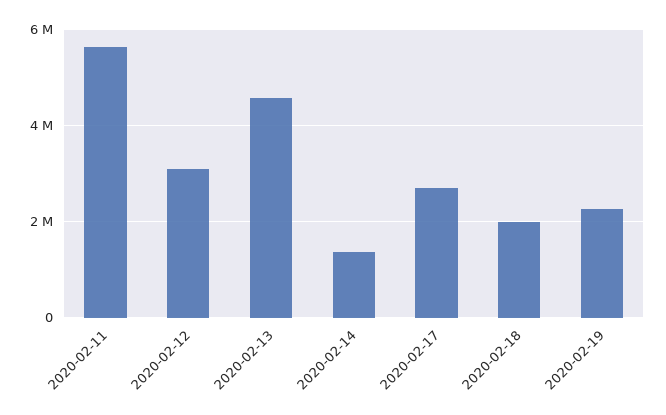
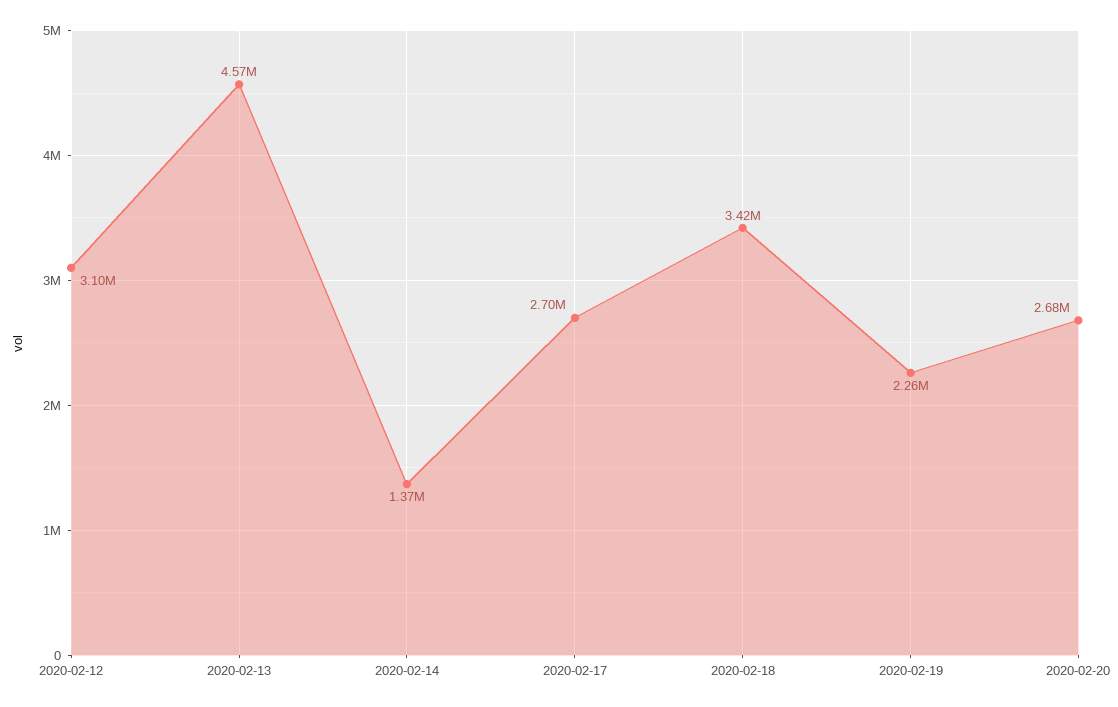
2020-02-11: 5600000 -> none
2020-02-18: 2000000 -> 3420000
2020-02-20: none -> 2680000

